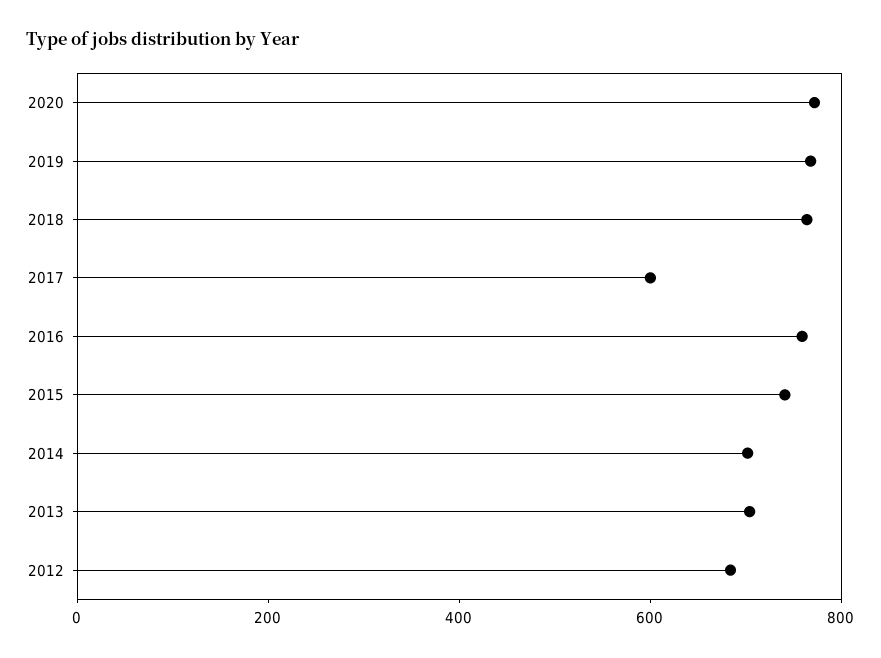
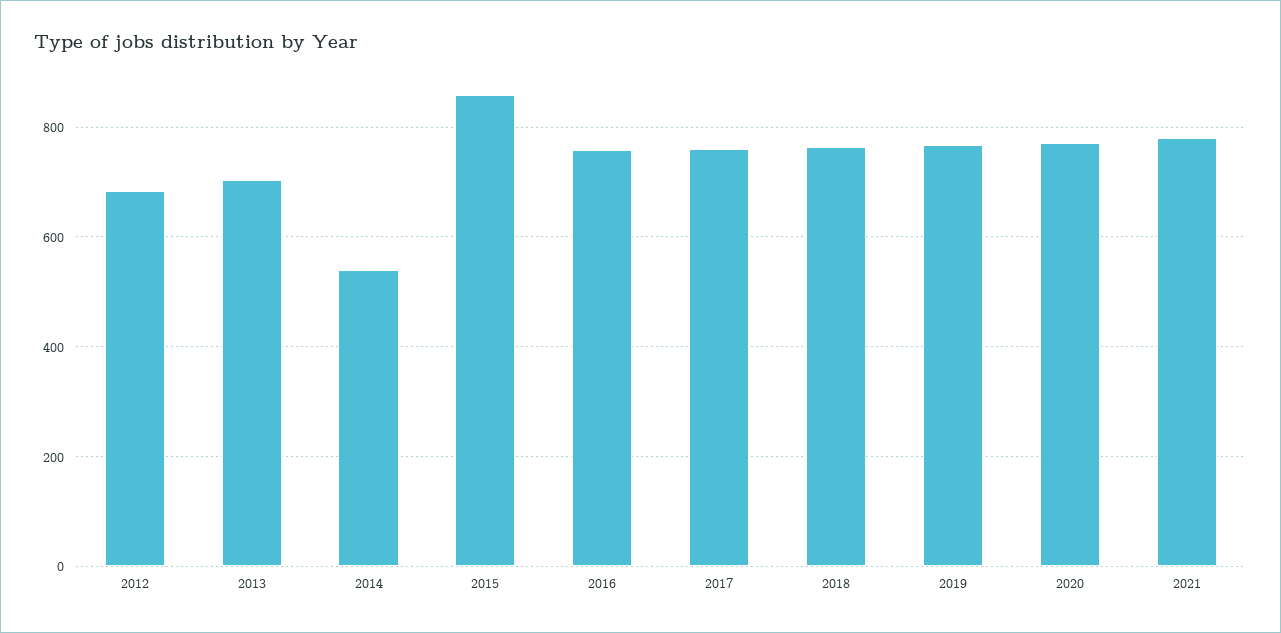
2017: 600 -> 760
2015: 750 -> 860
2014: 700 -> 540
2021: none -> 780

